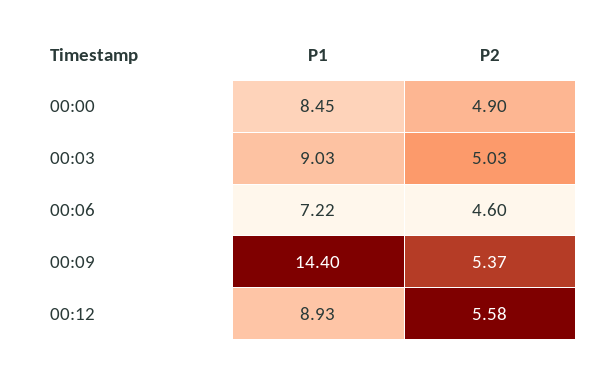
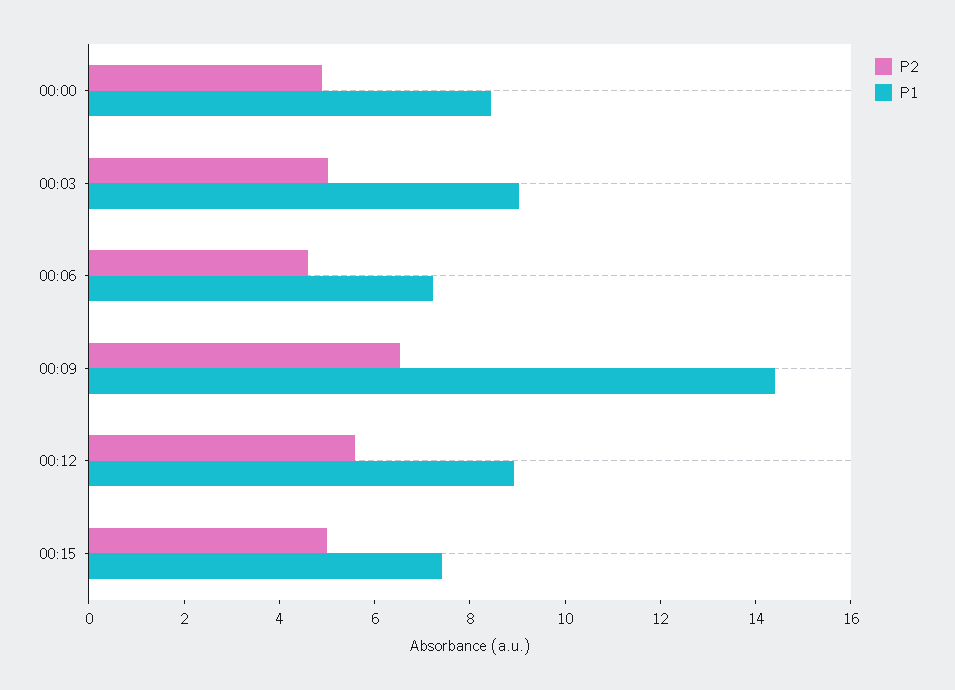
P2, 00:09: 5.37 -> 6.5
P2, 00:15: none -> 5
P1, 00:15: none -> 7.5

